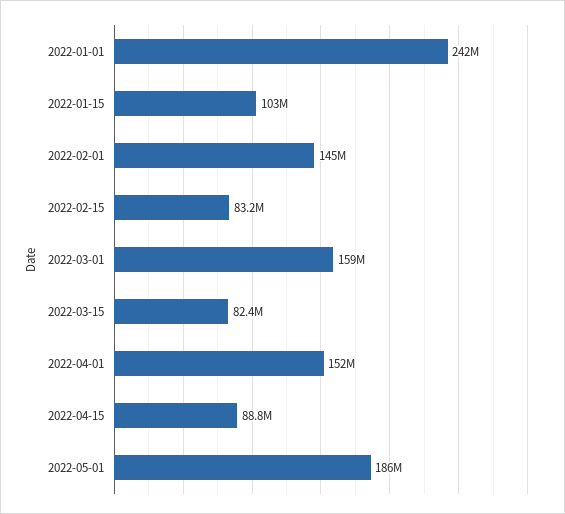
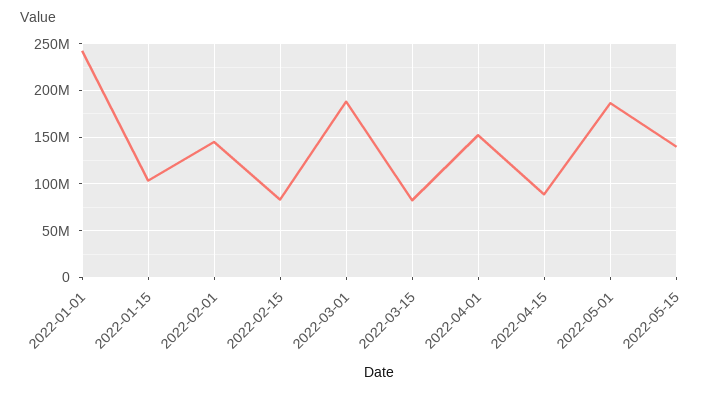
2022-03-01: 159000000 -> 190000000
2022-05-15: none -> 140000000

